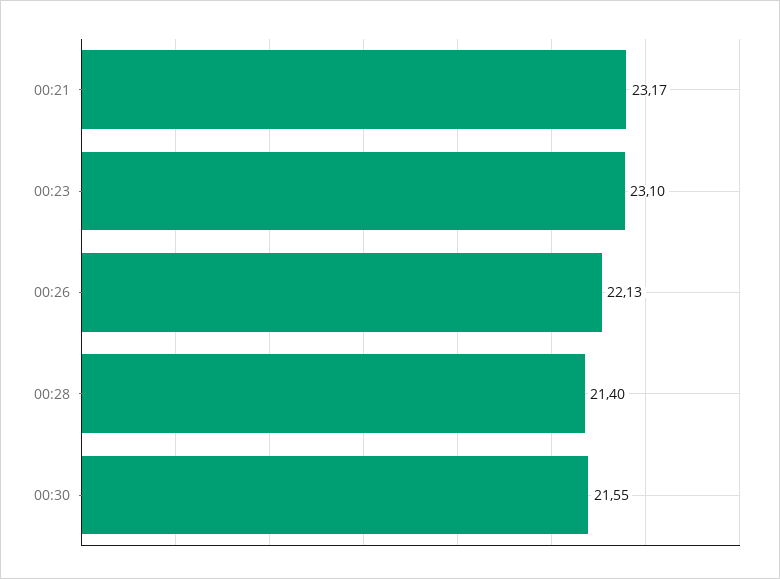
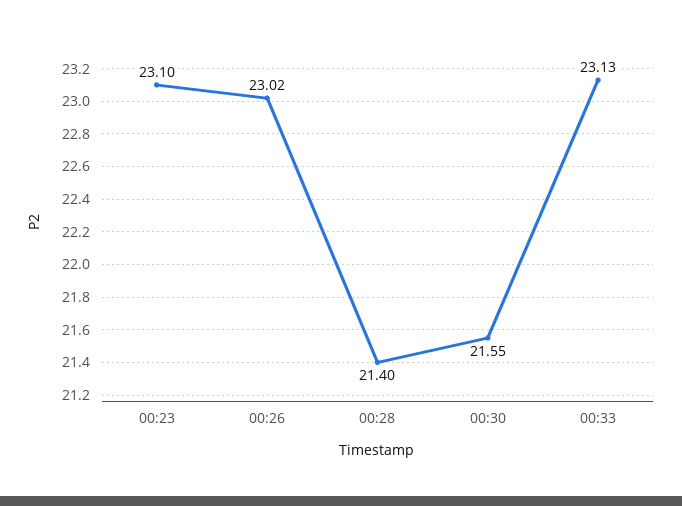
00:21: 23.17 -> none
00:26: 22.13 -> 23.02
00:33: none -> 23.13

